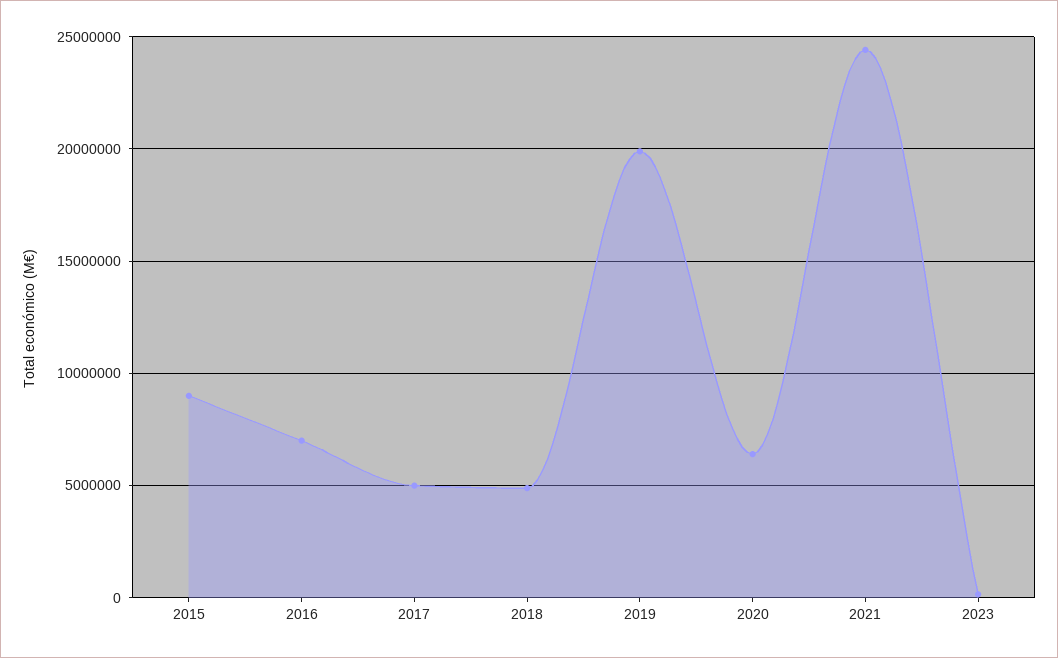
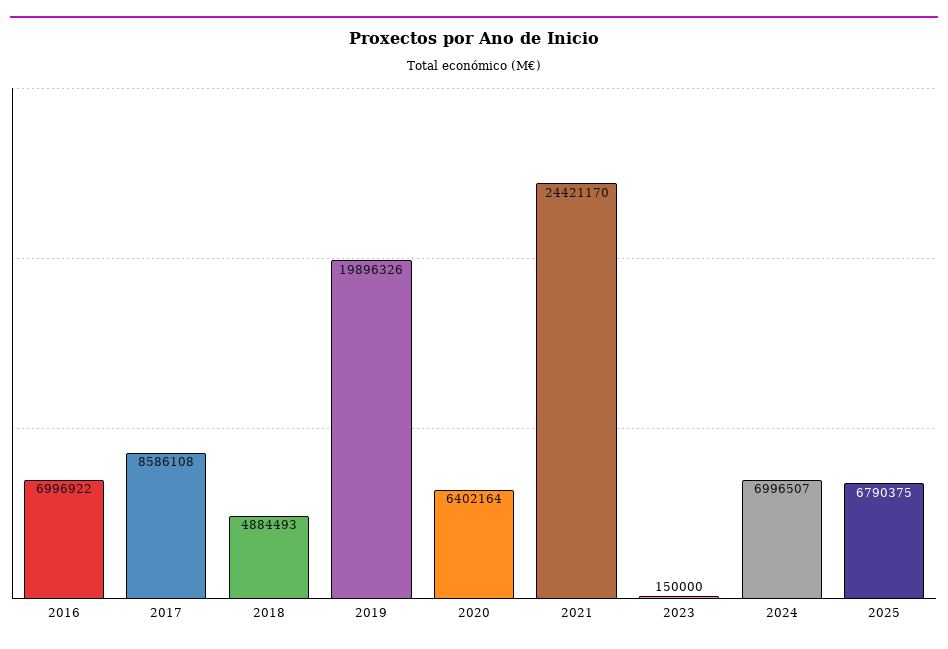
2015: 9000000 -> none
2017: 5000000 -> 8586108
2024: none -> 6996507
2025: none -> 6790375

